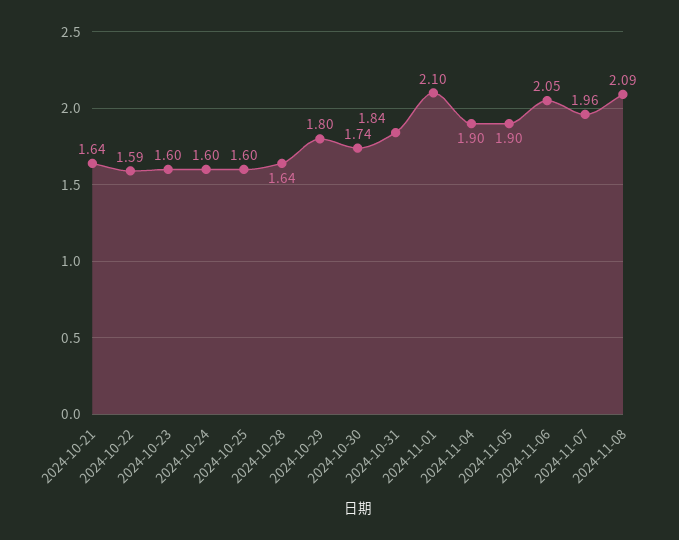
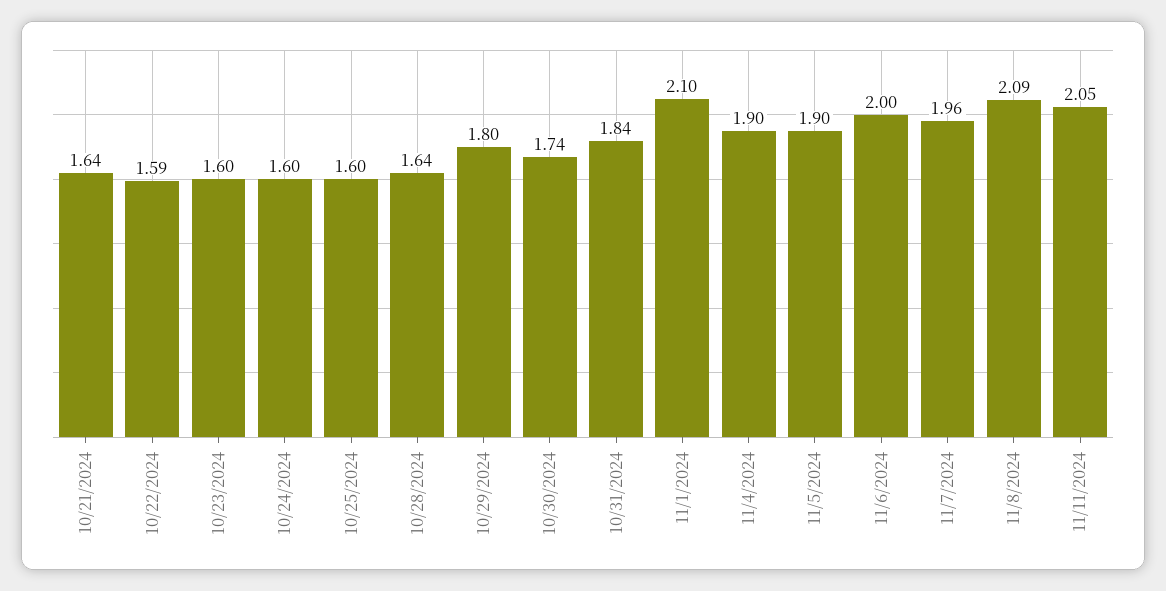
2024-11-06: 2.05 -> 2
11/11/2024: none -> 2.05

